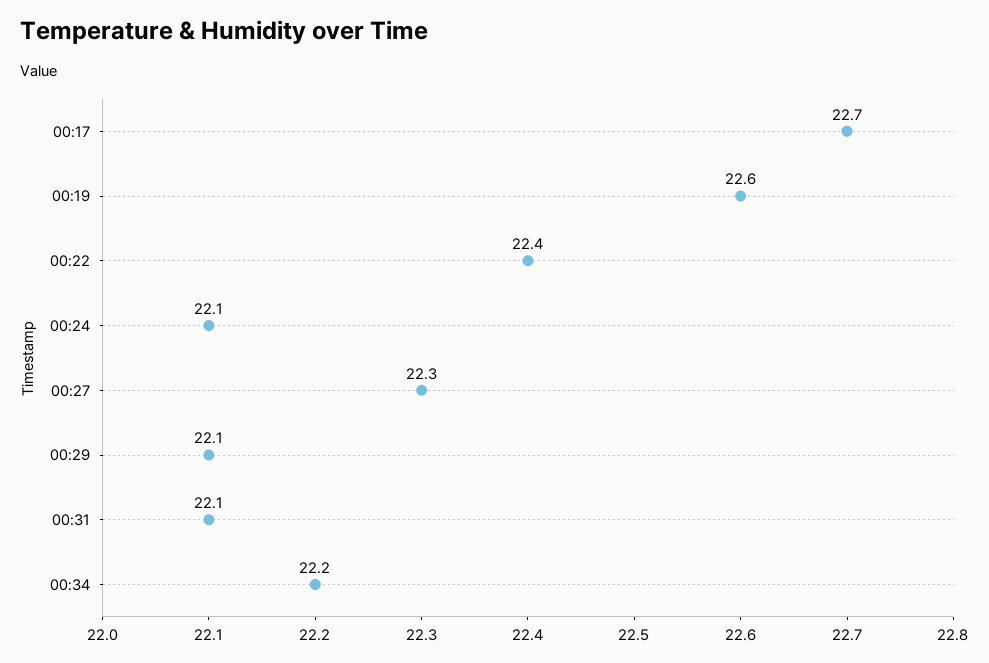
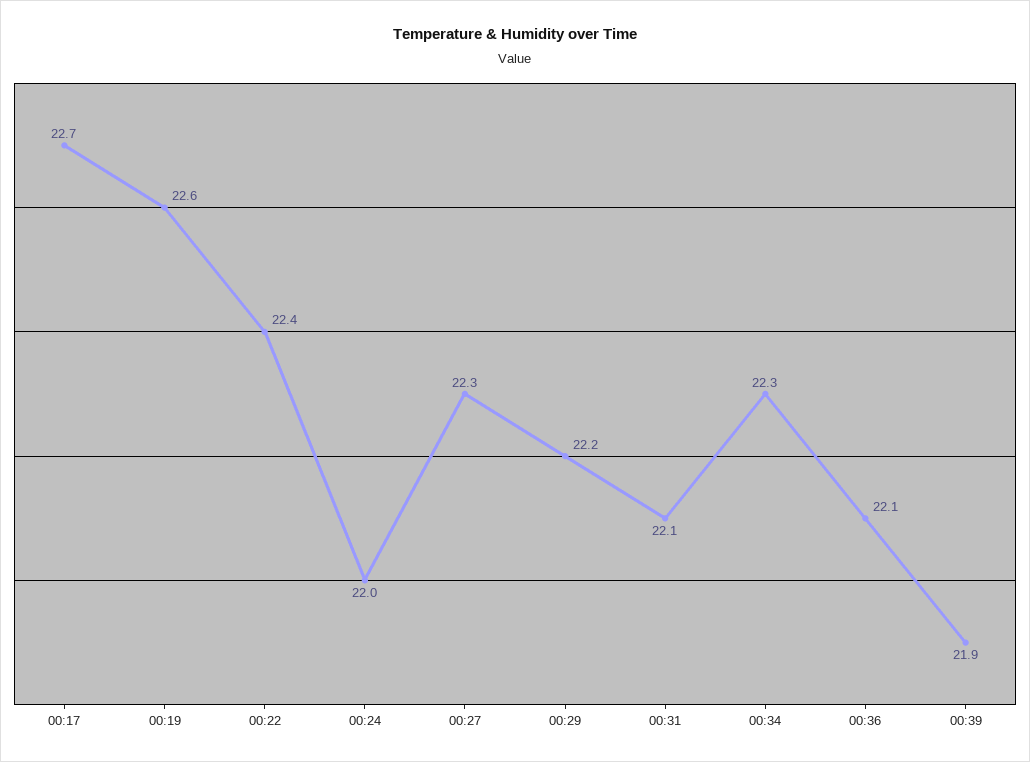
00:24: 22.1 -> 22
00:29: 22.1 -> 22.2
00:34: 22.2 -> 22.3
00:36: none -> 22.1
00:39: none -> 21.9

